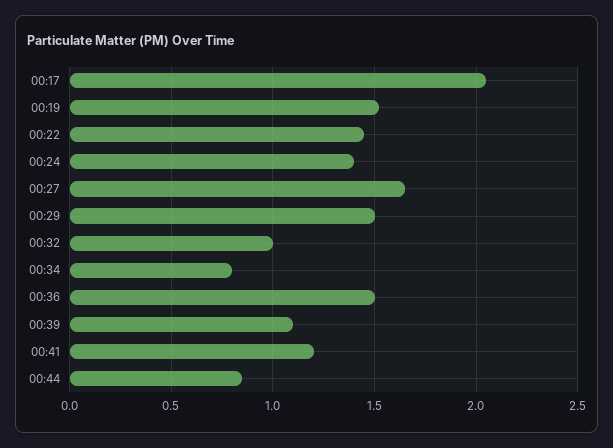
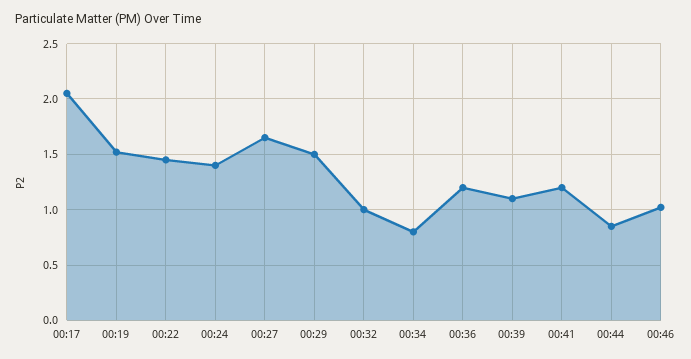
00:36: 1.5 -> 1.2
00:46: none -> 1

